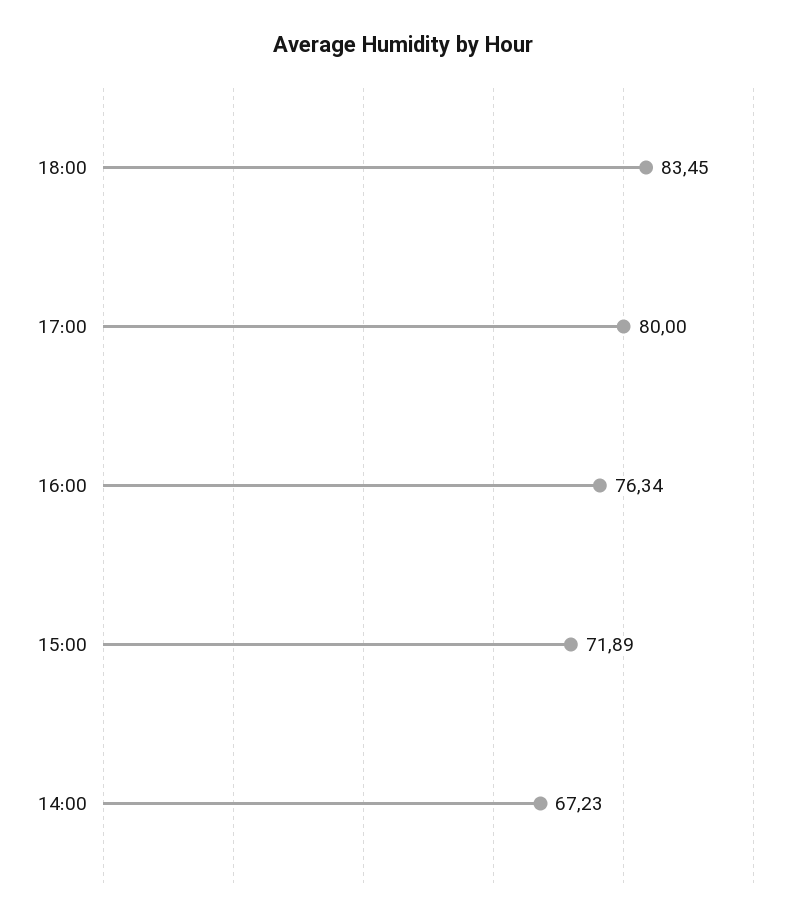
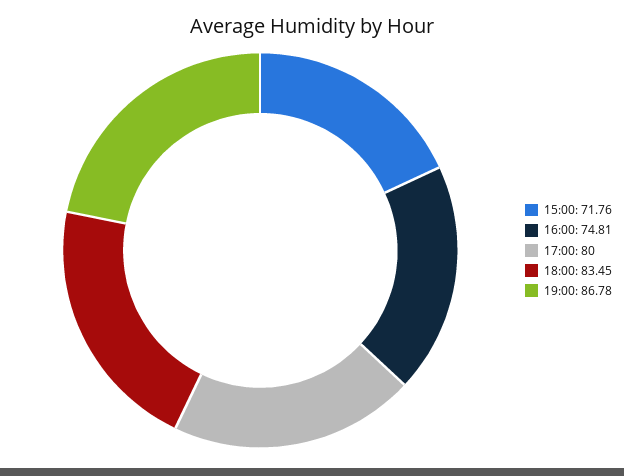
16:00: 76.34 -> 74.81
15:00: 71.89 -> 71.76
14:00: 67.23 -> none
19:00: none -> 86.78

